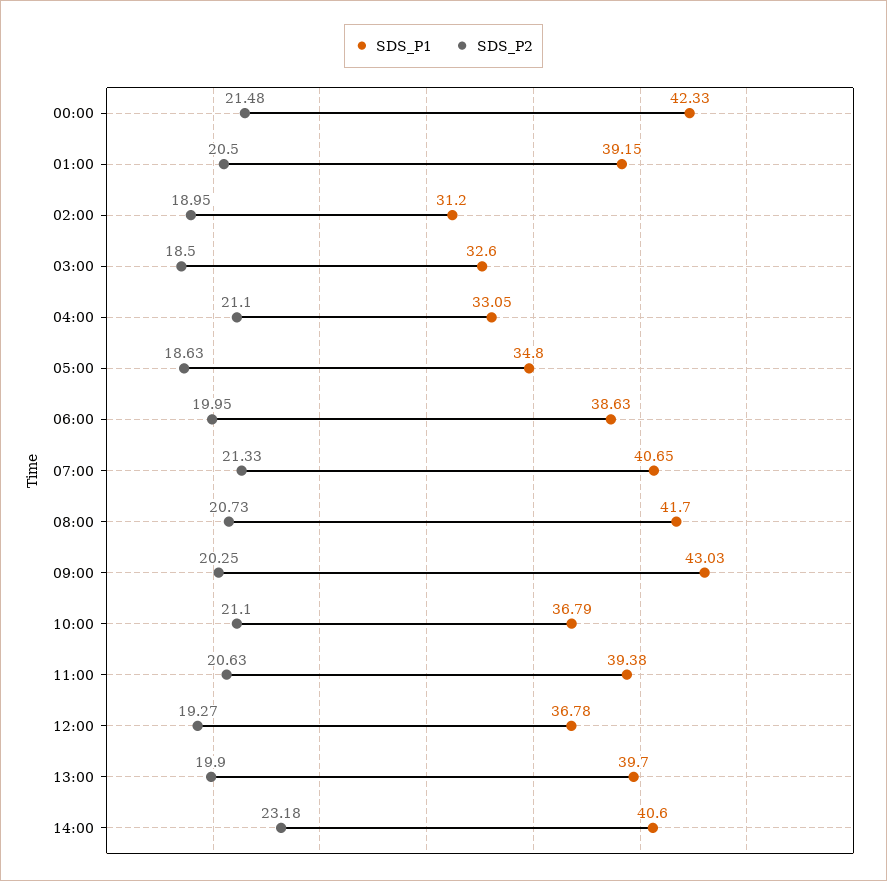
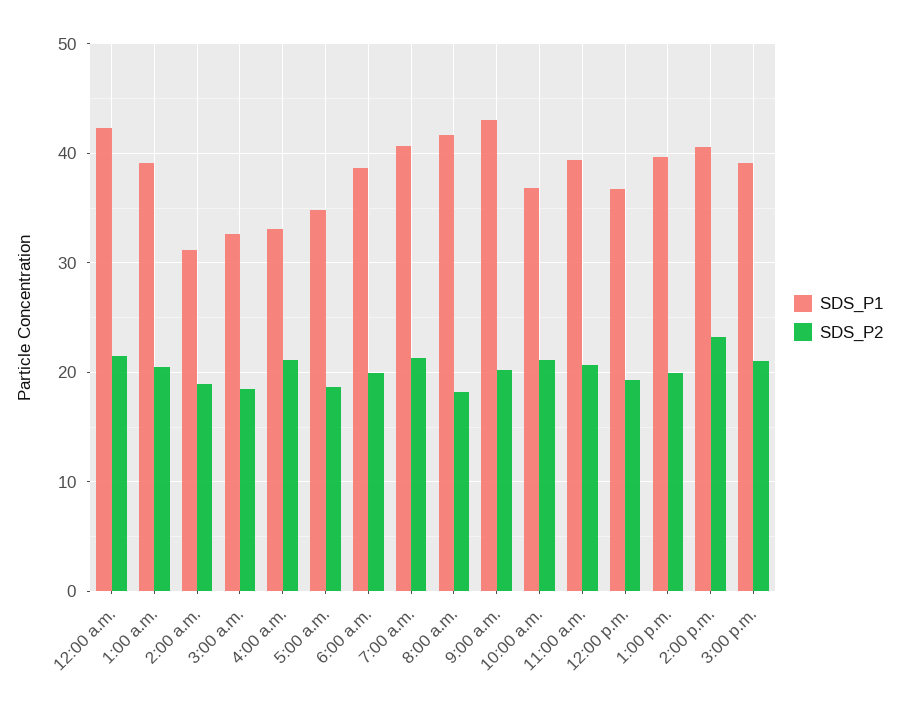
SDS_P2, 08:00: 20.73 -> 18
SDS_P1, 3:00 p.m.: none -> 39
SDS_P2, 3:00 p.m.: none -> 21

